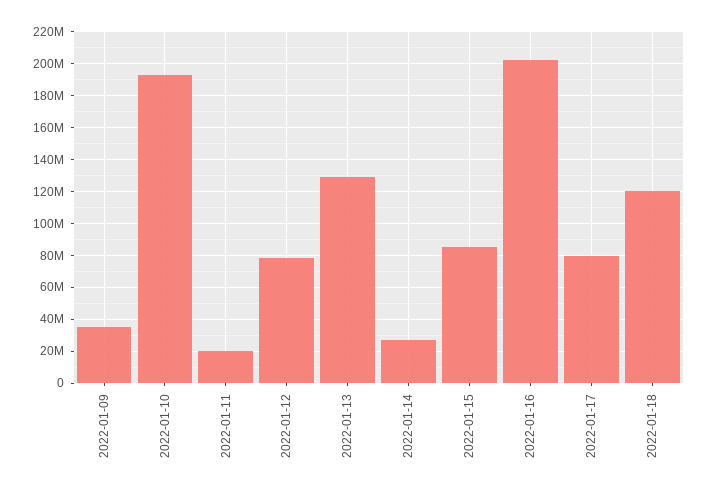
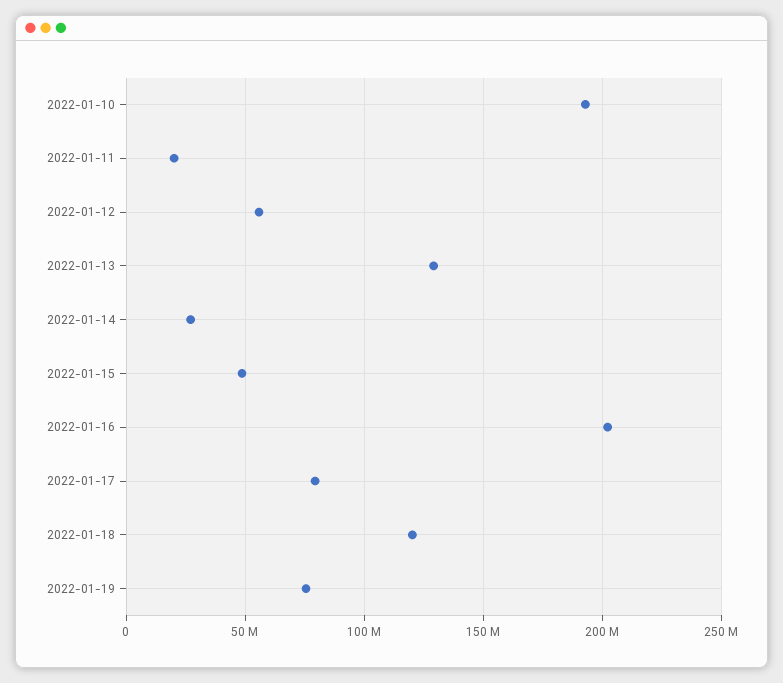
2022-01-09: 35000000 -> none
2022-01-12: 80000000 -> 55000000
2022-01-15: 85000000 -> 50000000
2022-01-19: none -> 75000000

